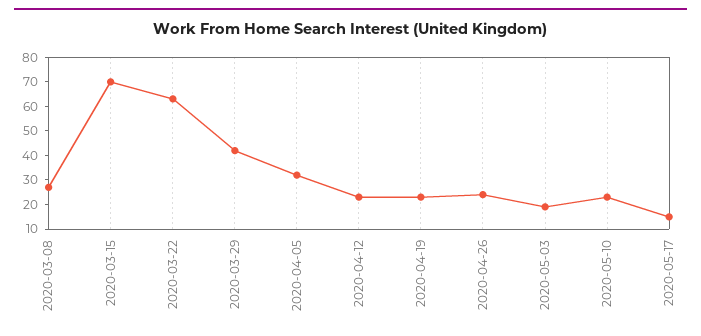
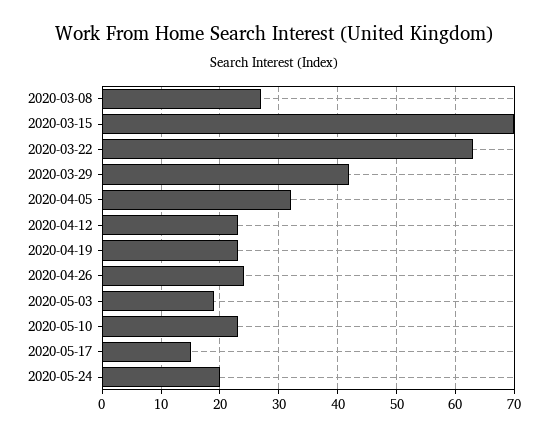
2020-05-24: none -> 20

